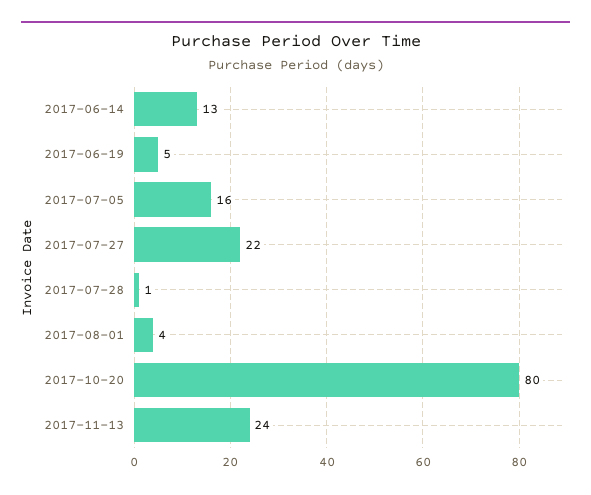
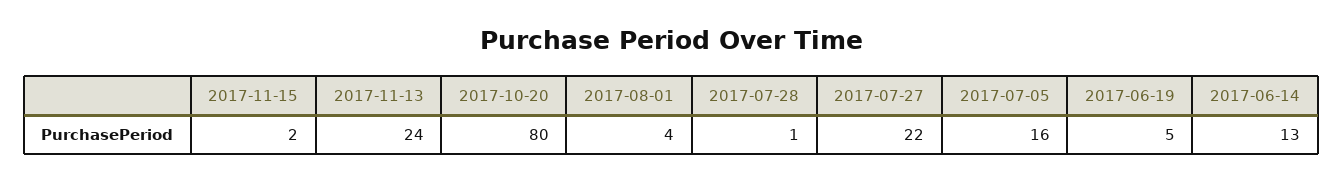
2017-11-15: none -> 2

